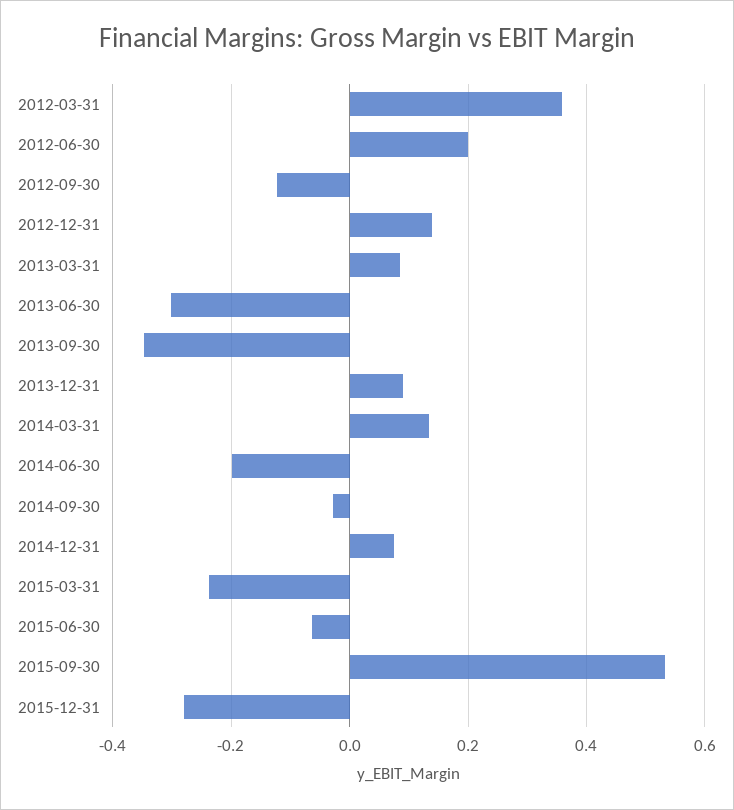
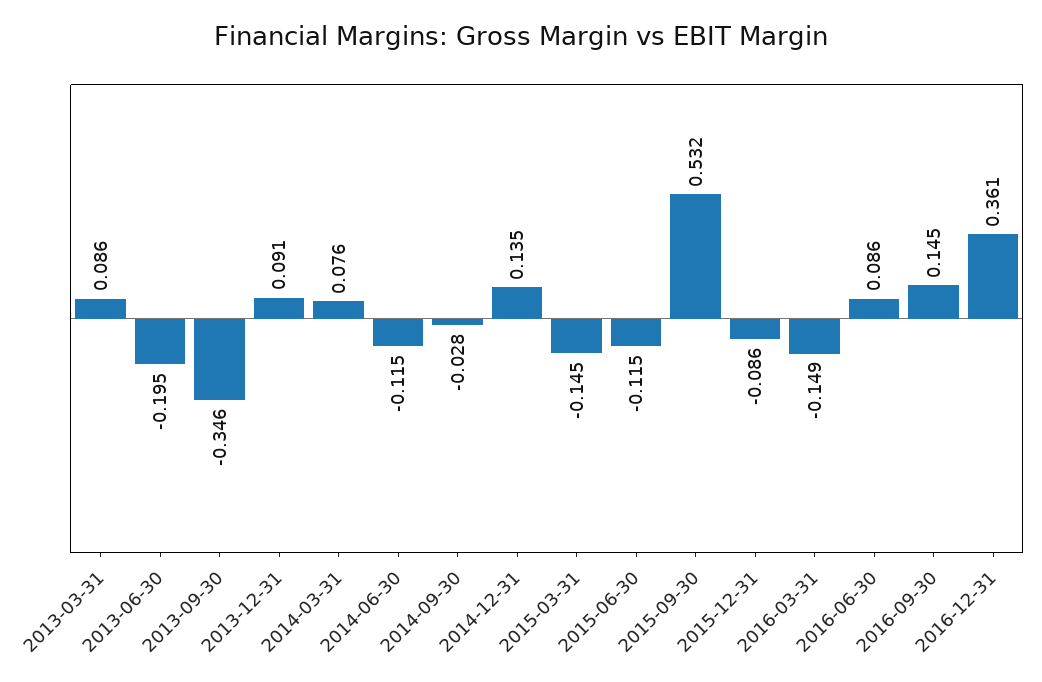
2012-03-31: 0.36 -> none
2012-06-30: 0.2 -> none
2012-09-30: -0.12 -> none
2012-12-31: 0.14 -> none
2013-06-30: -0.3 -> -0.195
2014-03-31: 0.14 -> 0.076
2014-06-30: -0.2 -> -0.115
2014-12-31: 0.08 -> 0.135
2015-03-31: -0.24 -> -0.145
2015-06-30: -0.06 -> -0.115
2015-12-31: -0.28 -> -0.086
2016-03-31: none -> -0.149
2016-06-30: none -> 0.086
2016-09-30: none -> 0.145
2016-12-31: none -> 0.361

